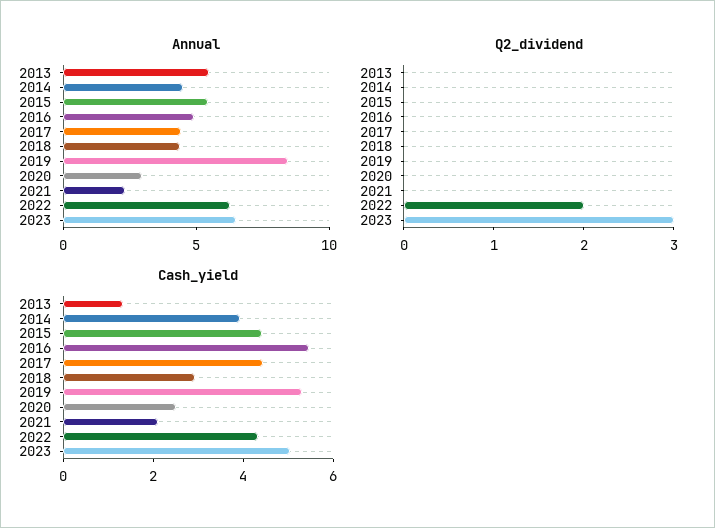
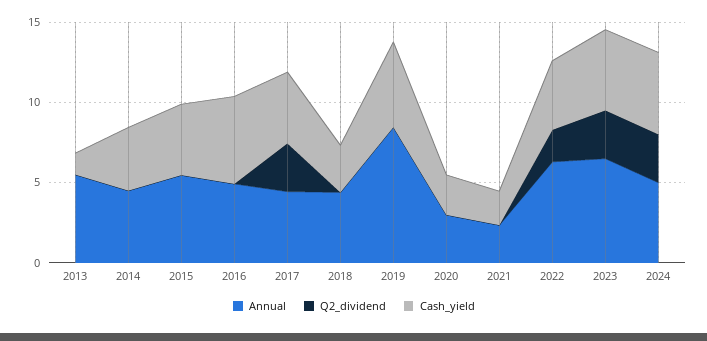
Q2_dividend, 2017: 0 -> 3
Annual, 2024: none -> 5
Q2_dividend, 2024: none -> 3
Cash_yield, 2024: none -> 5

